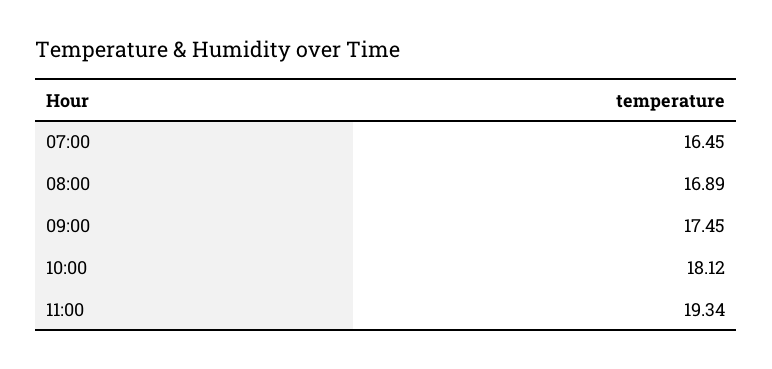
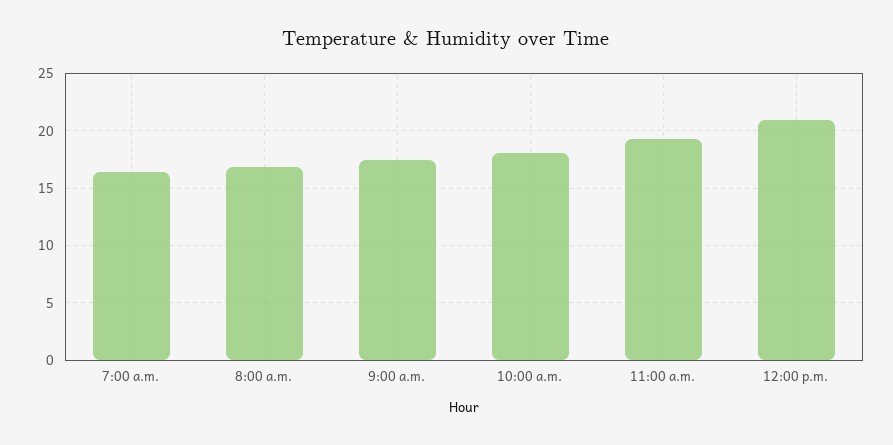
12:00 p.m.: none -> 21

